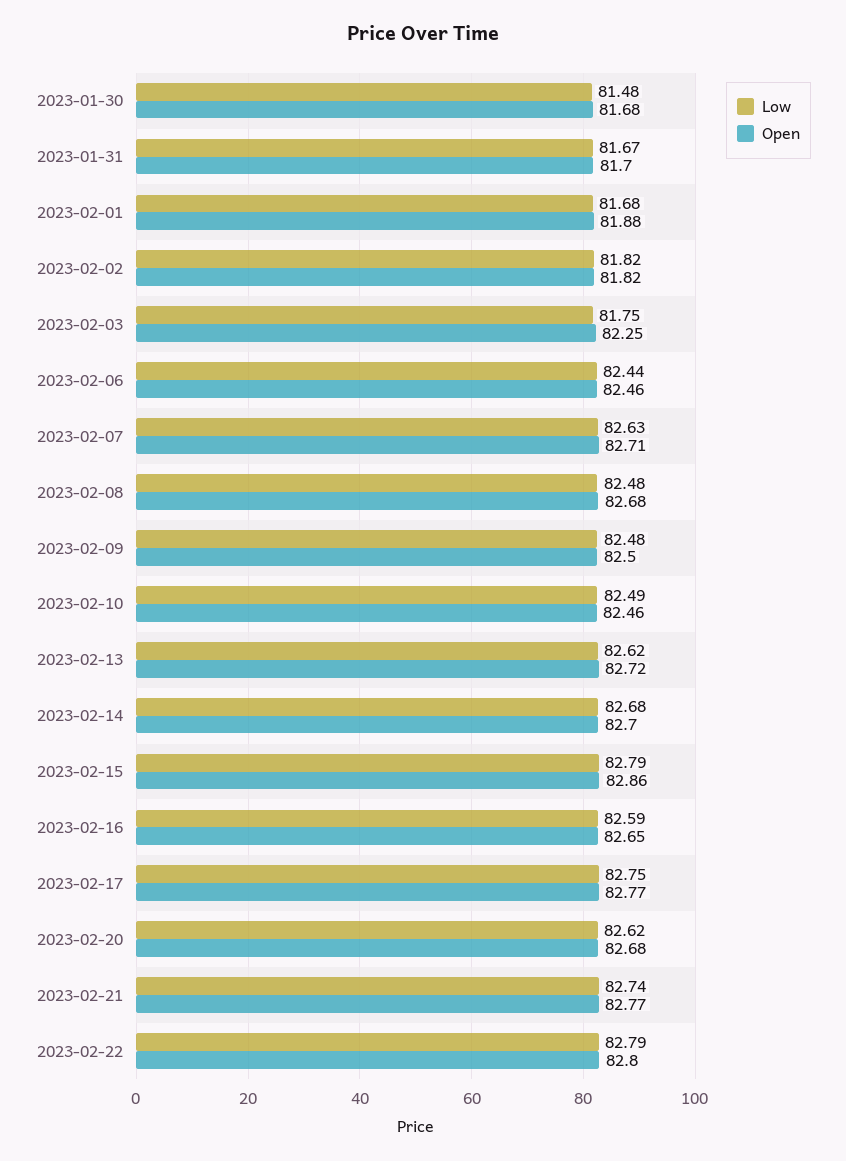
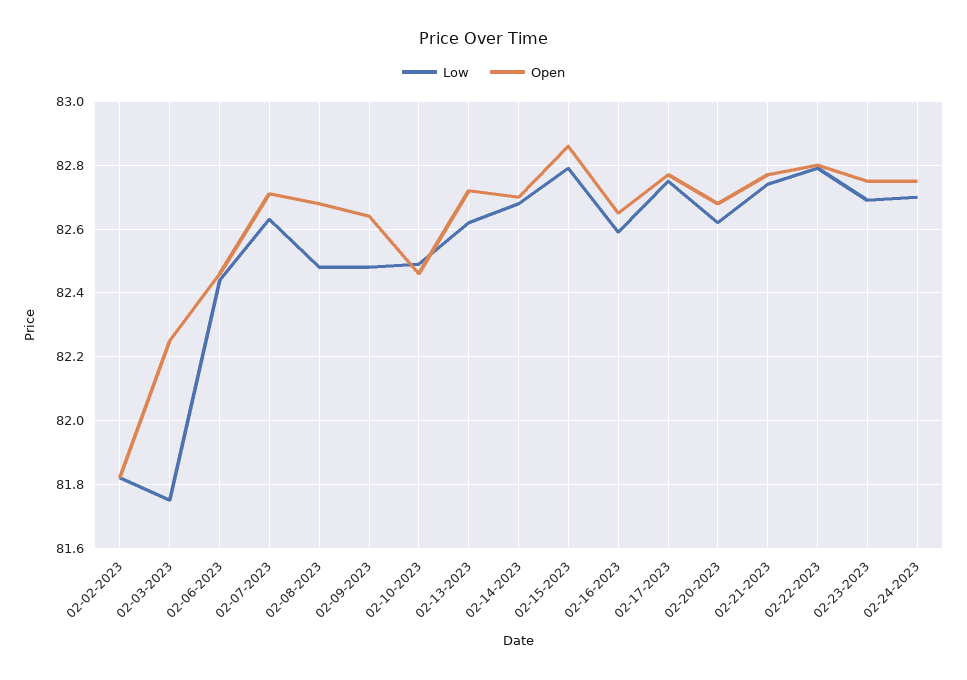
Low, 2023-01-30: 81.48 -> none
Open, 2023-01-30: 81.68 -> none
Low, 2023-01-31: 81.67 -> none
Open, 2023-01-31: 81.7 -> none
Low, 2023-02-01: 81.68 -> none
Open, 2023-02-01: 81.88 -> none
Open, 2023-02-09: 82.5 -> 82.65
Low, 02-23-2023: none -> 82.7
Open, 02-23-2023: none -> 82.75
Low, 02-24-2023: none -> 82.7
Open, 02-24-2023: none -> 82.75

